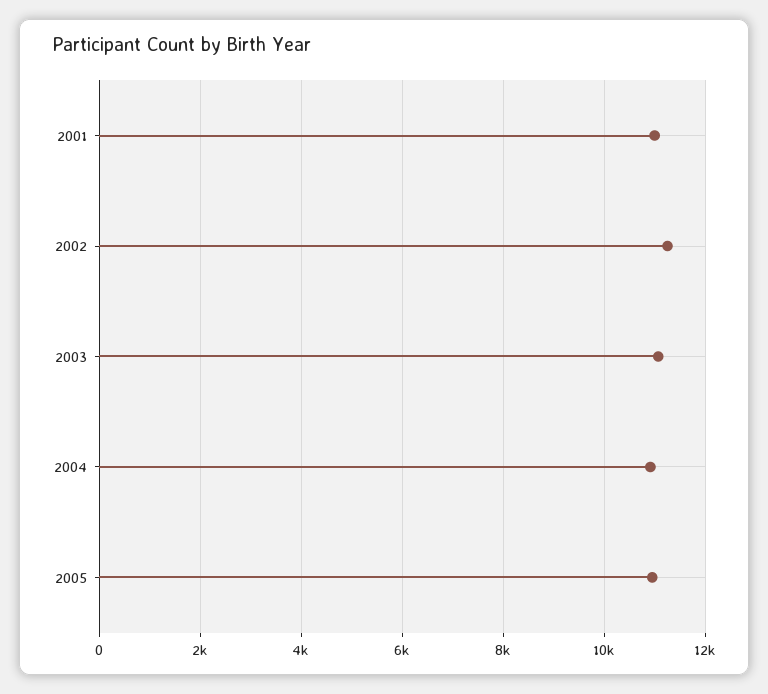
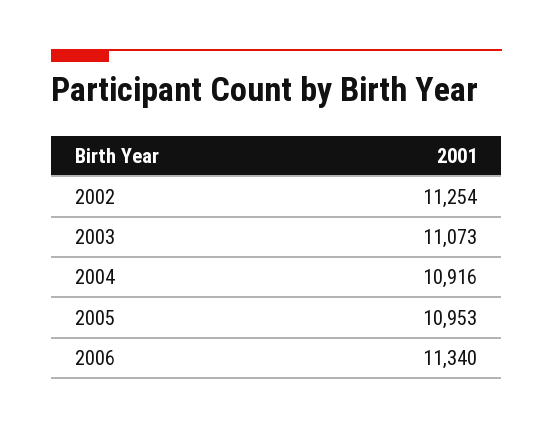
2001: 11000 -> none
2006: none -> 11340

